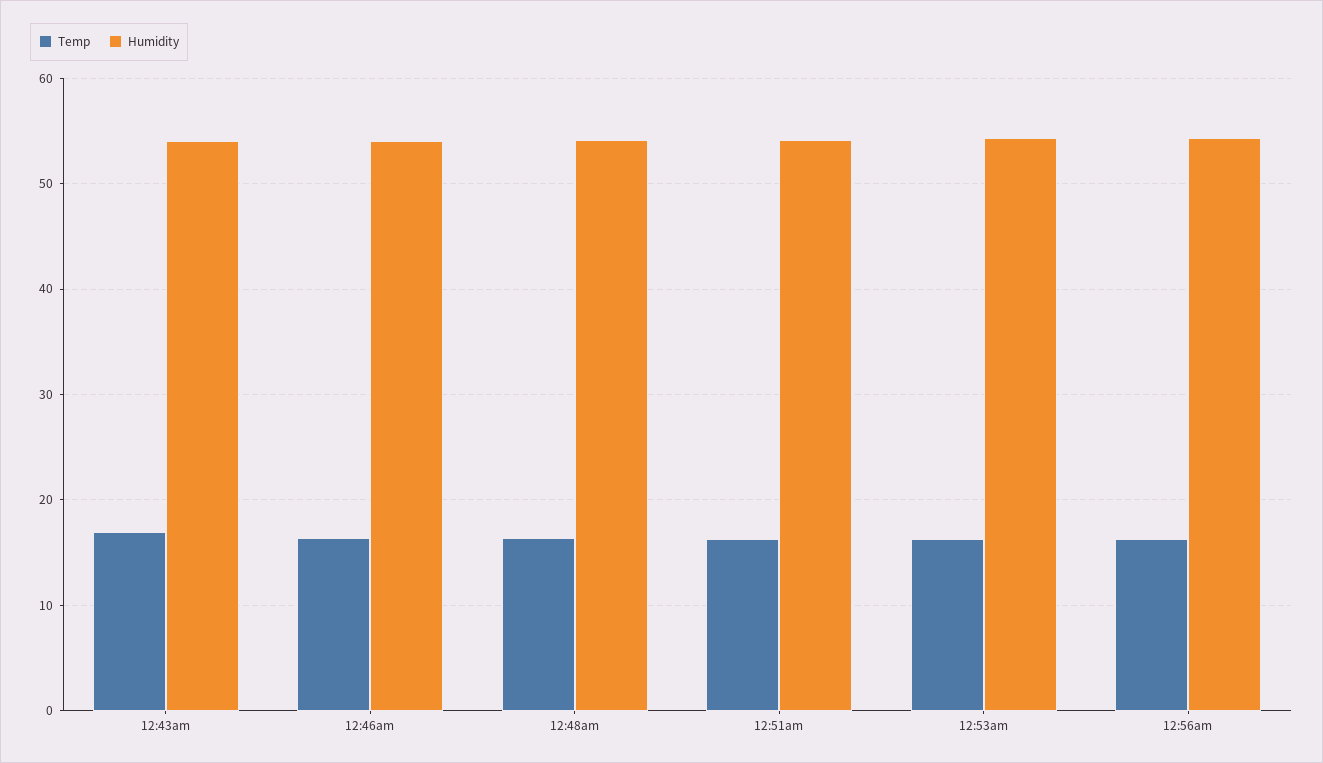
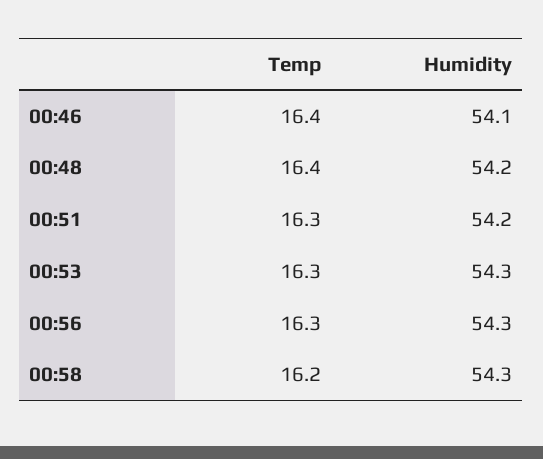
Temp, 12:43am: 17 -> none
Humidity, 12:43am: 54 -> none
Temp, 00:58: none -> 16.2
Humidity, 00:58: none -> 54.3

